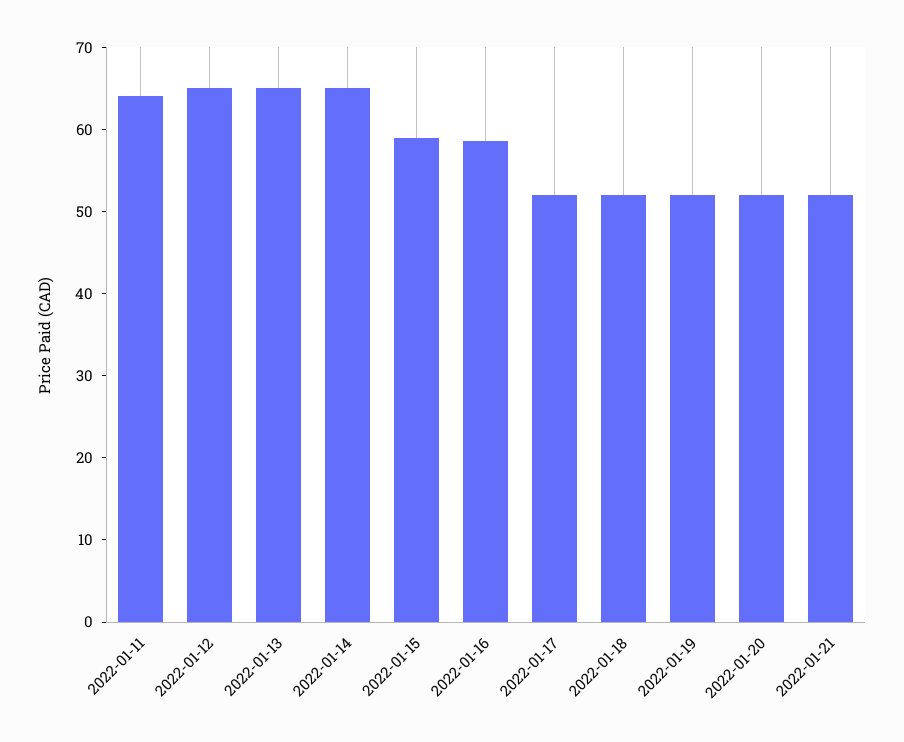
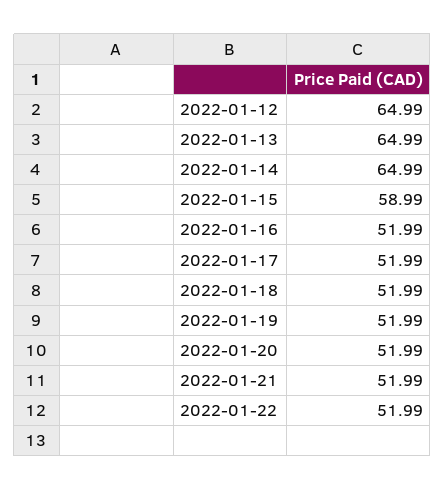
2022-01-11: 64 -> none
2022-01-16: 58 -> 51.99
2022-01-22: none -> 51.99

